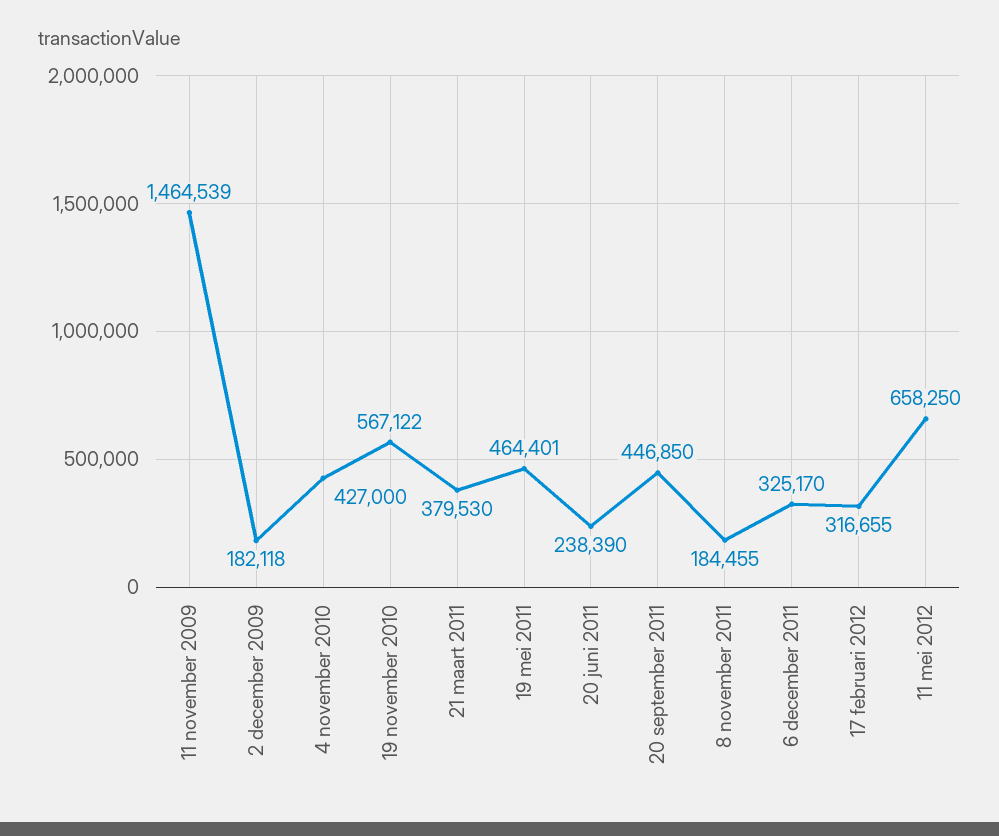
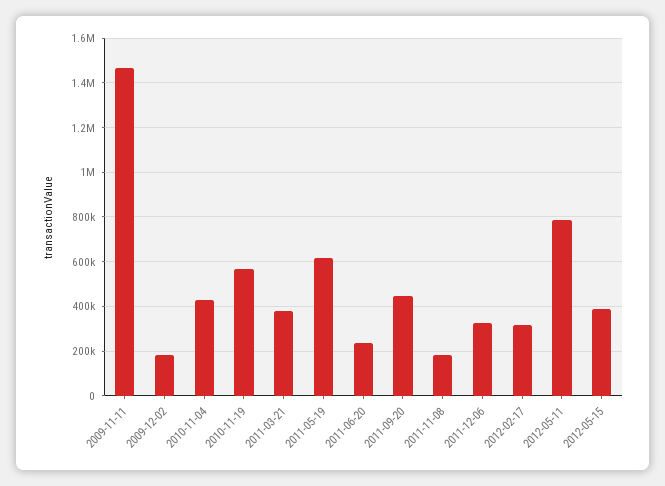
19 mei 2011: 464401 -> 600000
11 mei 2012: 658250 -> 800000
2012-05-15: none -> 400000

